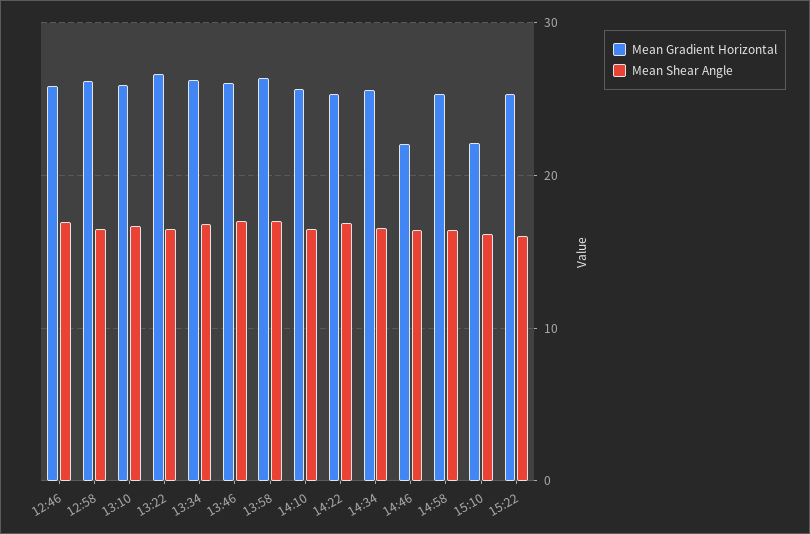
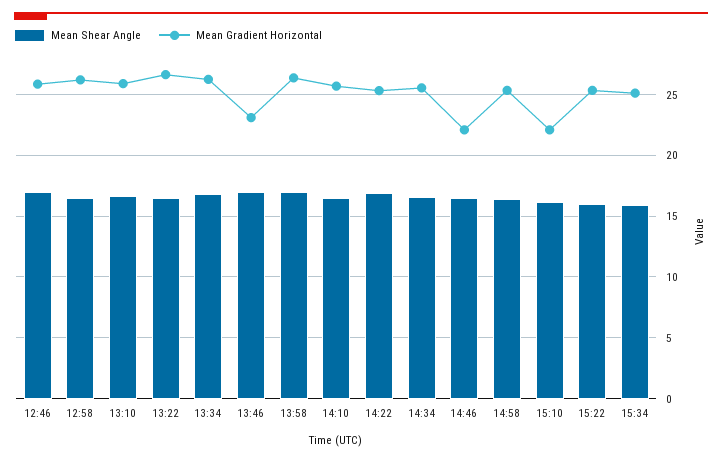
Mean Gradient Horizontal, 13:46: 26 -> 23
Mean Shear Angle, 15:34: none -> 16
Mean Gradient Horizontal, 15:34: none -> 25

